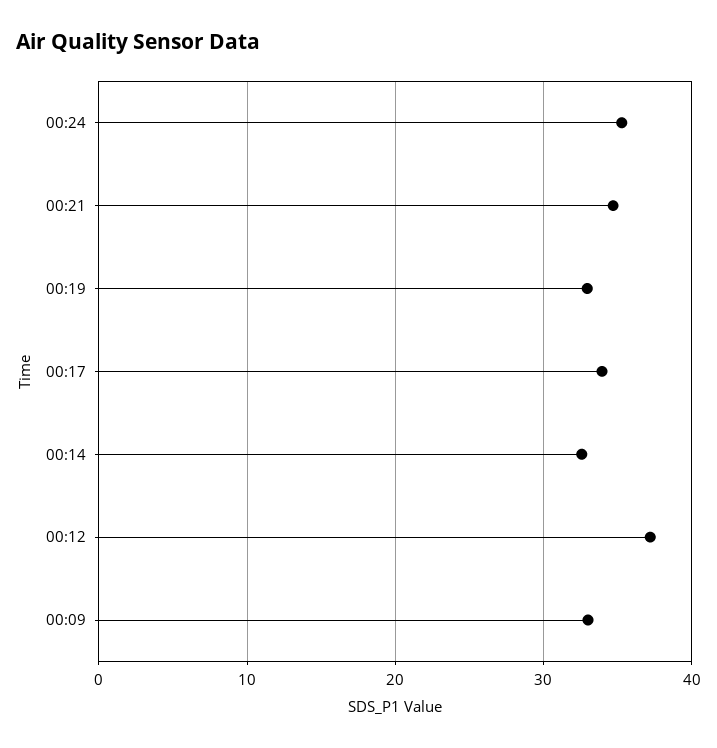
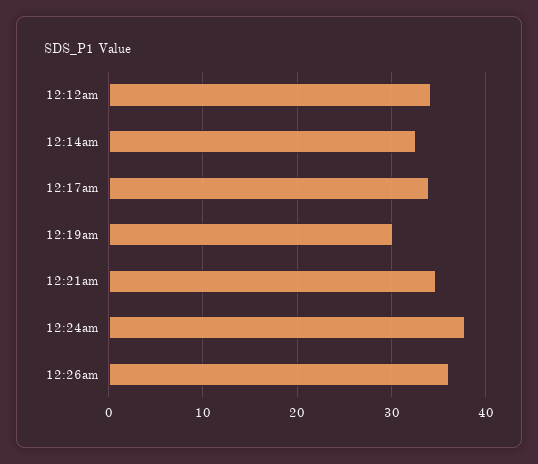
00:24: 35 -> 38
00:19: 33 -> 30
00:12: 37 -> 34
00:09: 33 -> none
12:26am: none -> 36

